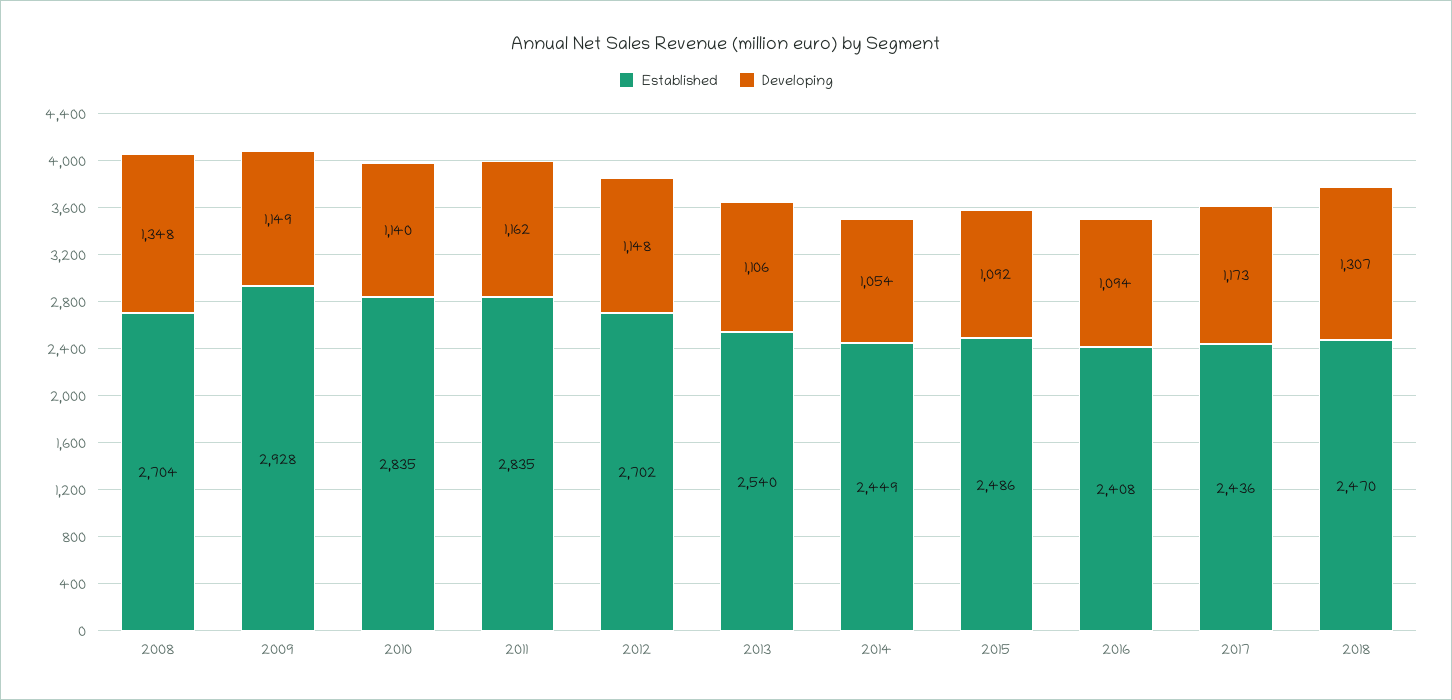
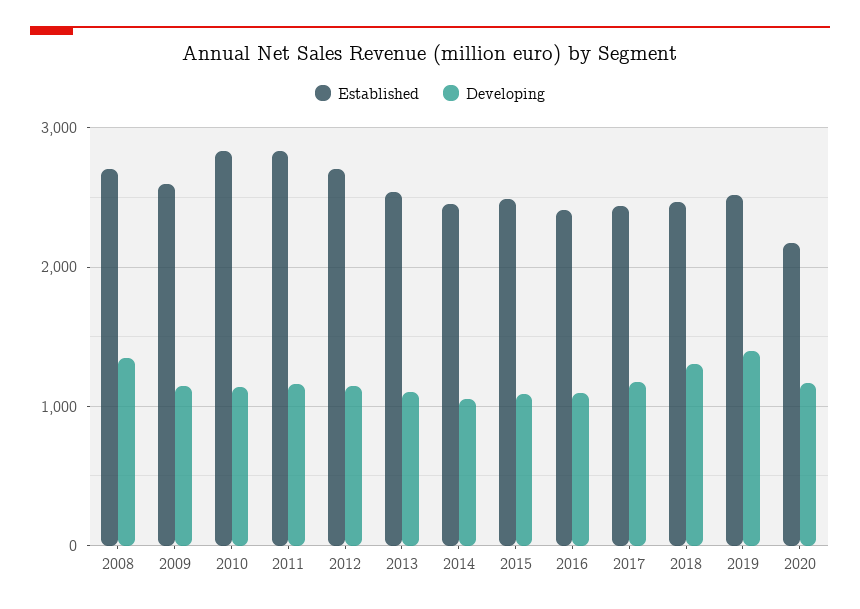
Established, 2009: 2928 -> 2600
Established, 2019: none -> 2500
Developing, 2019: none -> 1400
Established, 2020: none -> 2200
Developing, 2020: none -> 1200

